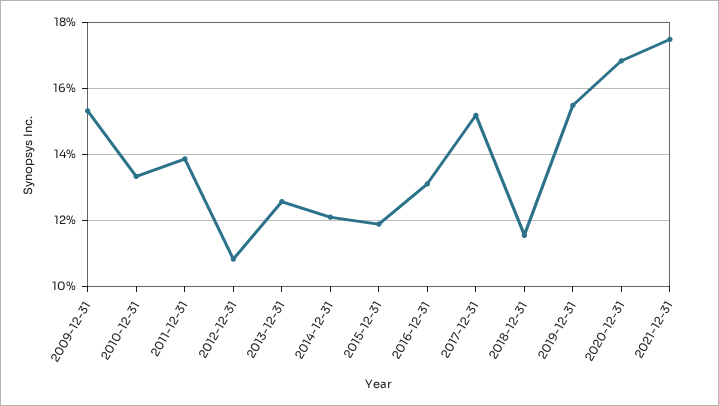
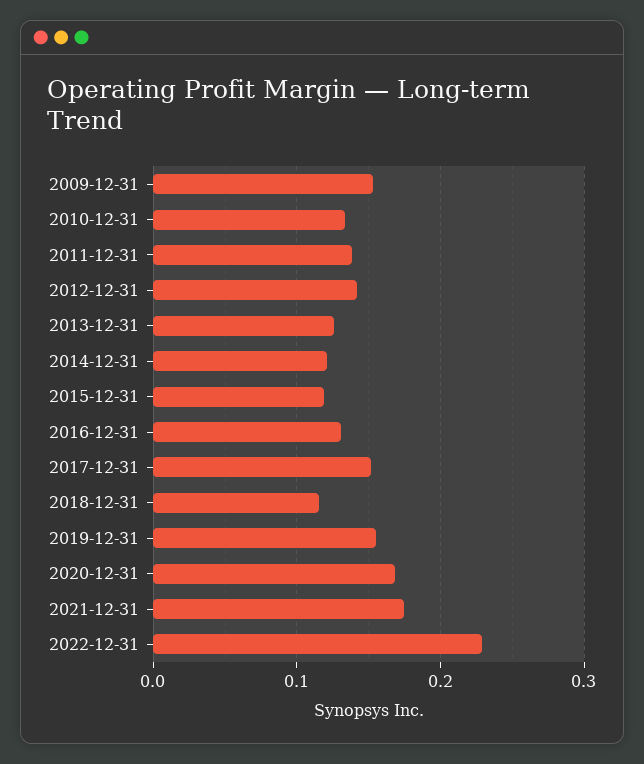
2012-12-31: 0.108 -> 0.14
2022-12-31: none -> 0.23

